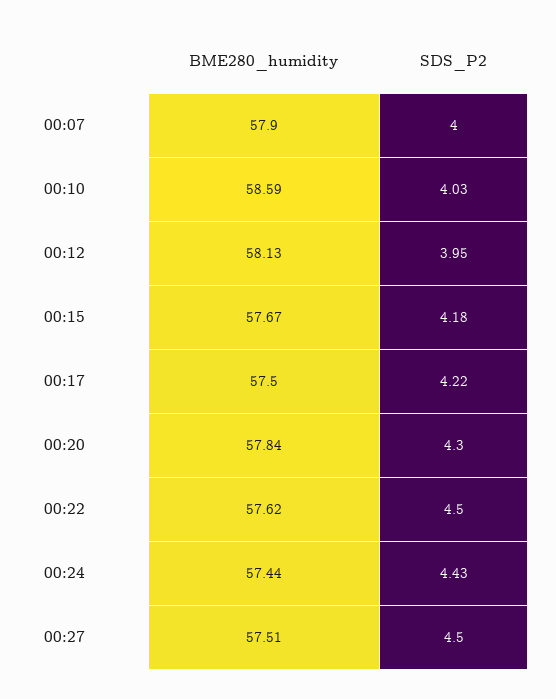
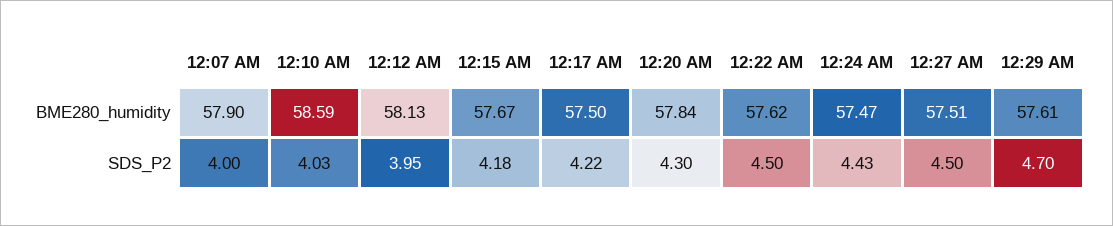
BME280_humidity, 00:24: 57.44 -> 57.47
BME280_humidity, 12:29 AM: none -> 57.61
SDS_P2, 12:29 AM: none -> 4.7

